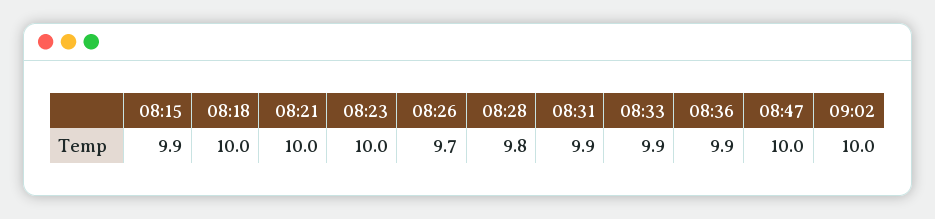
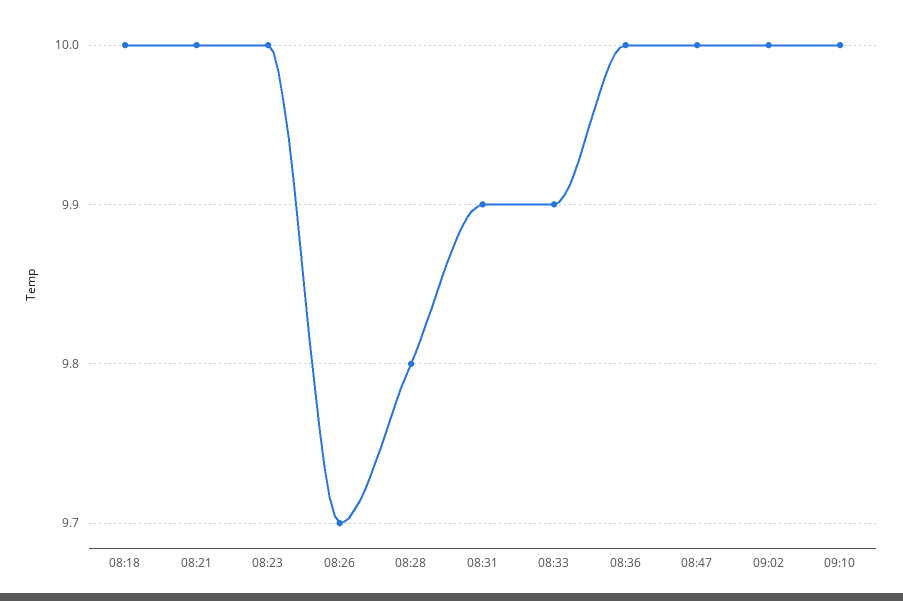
08:15: 9.9 -> none
08:36: 9.9 -> 10
09:10: none -> 10

